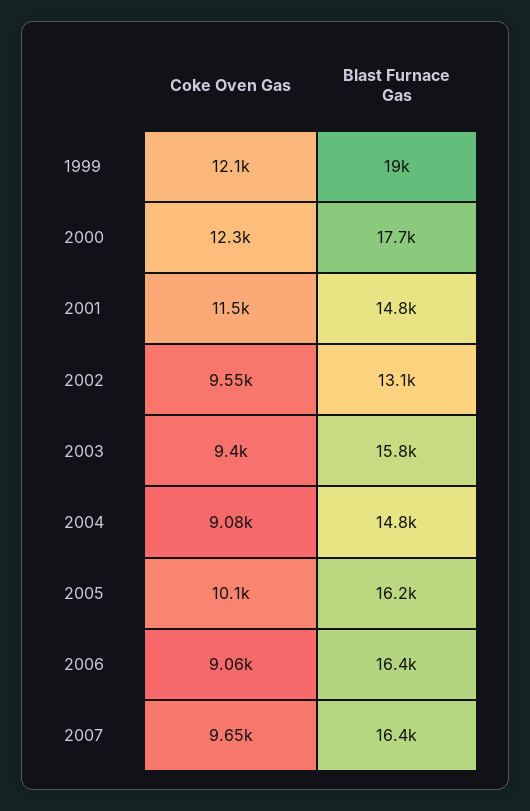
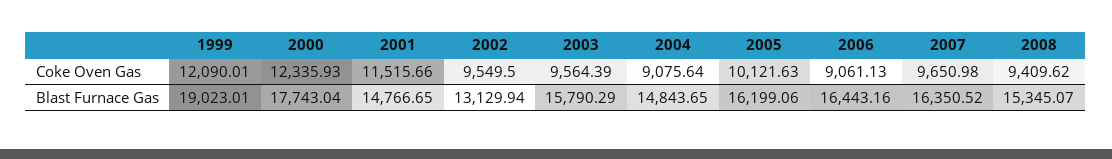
Coke Oven Gas, 2003: 9400 -> 9564.39
Coke Oven Gas, 2008: none -> 9409.62
Blast Furnace Gas, 2008: none -> 15345.07

